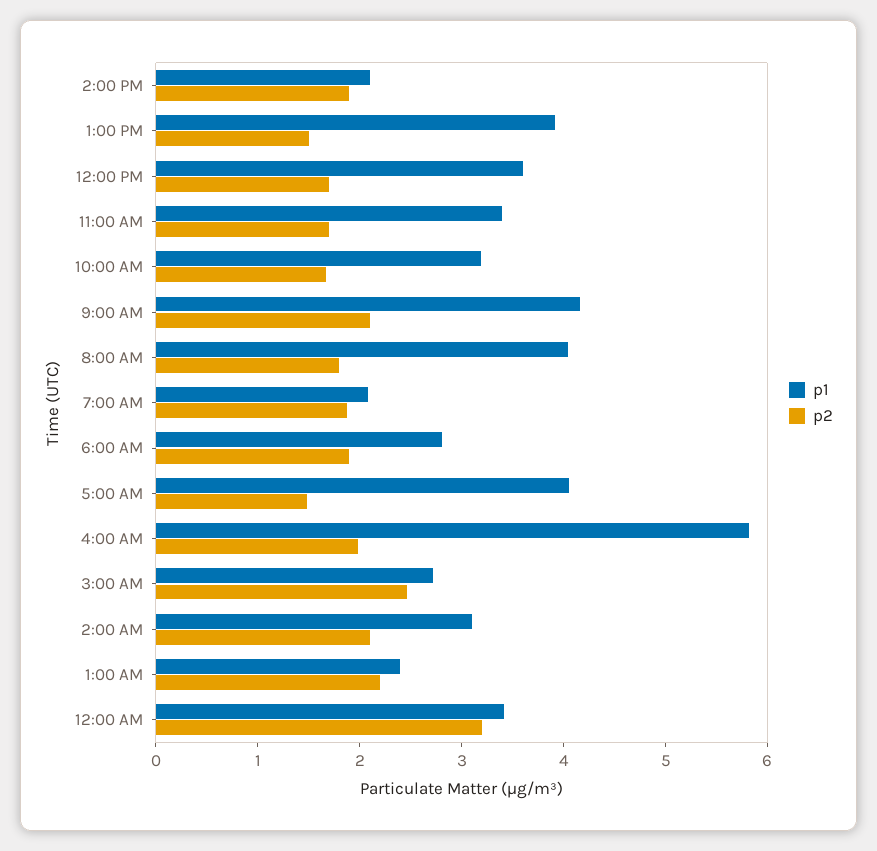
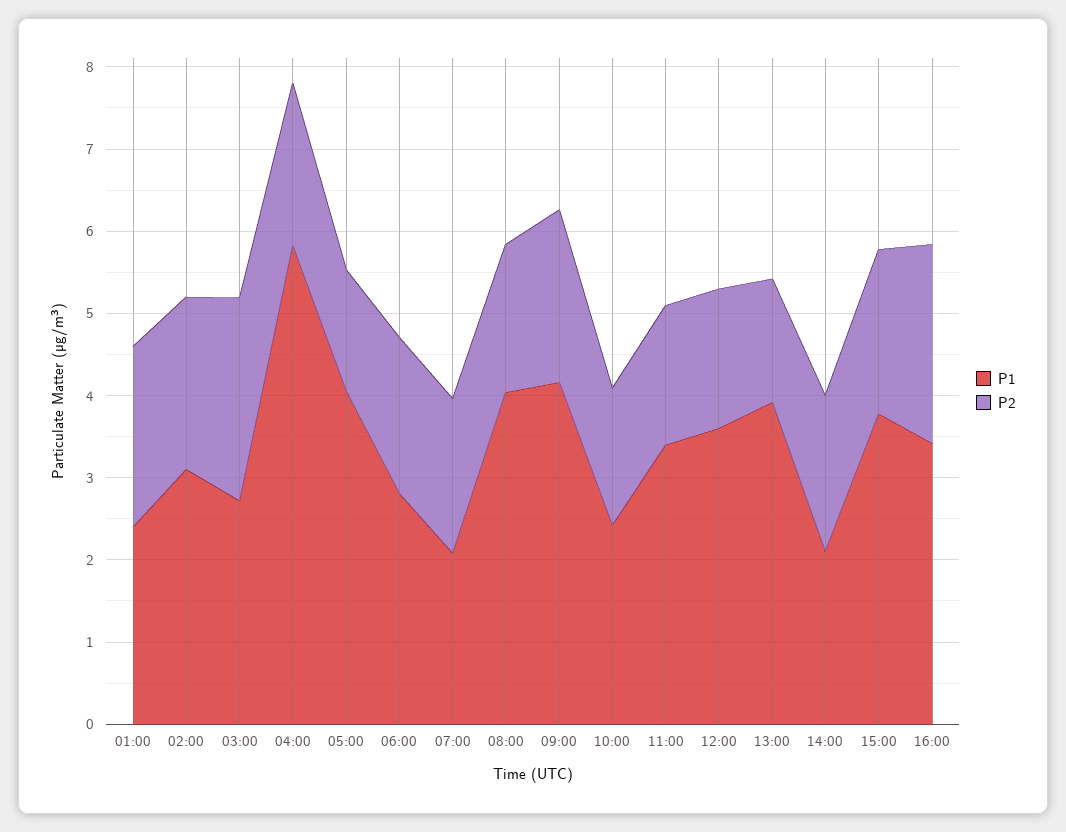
p1, 10:00 AM: 3.2 -> 2.4
p1, 12:00 AM: 3.4 -> none
p2, 12:00 AM: 3.2 -> none
p1, 15:00: none -> 3.8
p2, 15:00: none -> 2
p1, 16:00: none -> 3.4
p2, 16:00: none -> 2.4

